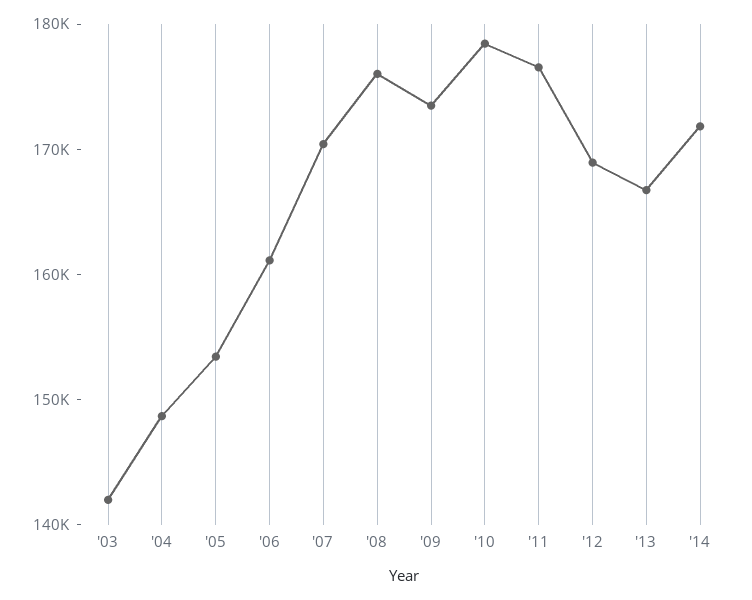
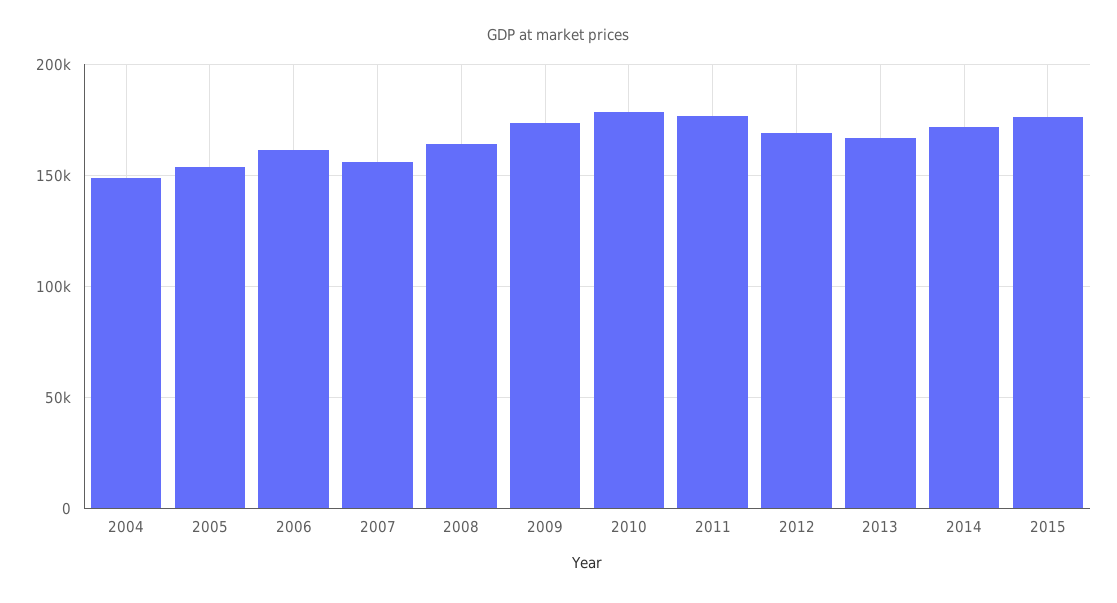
'03: 142000 -> none
'07: 170000 -> 155000
'08: 176000 -> 165000
2015: none -> 175000

